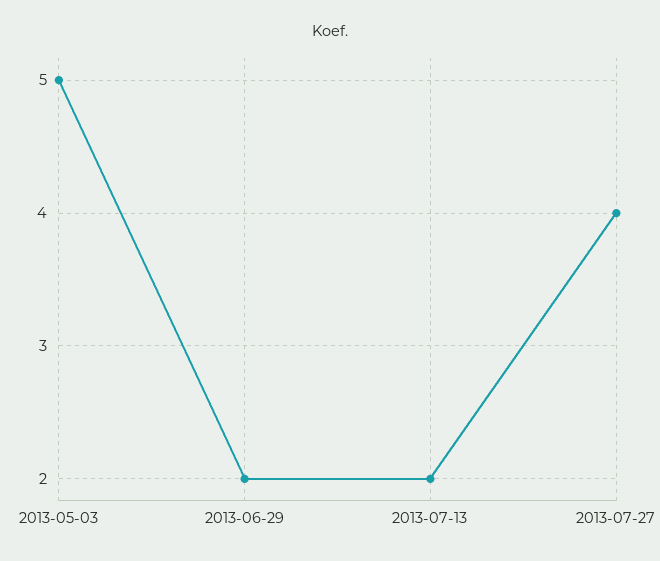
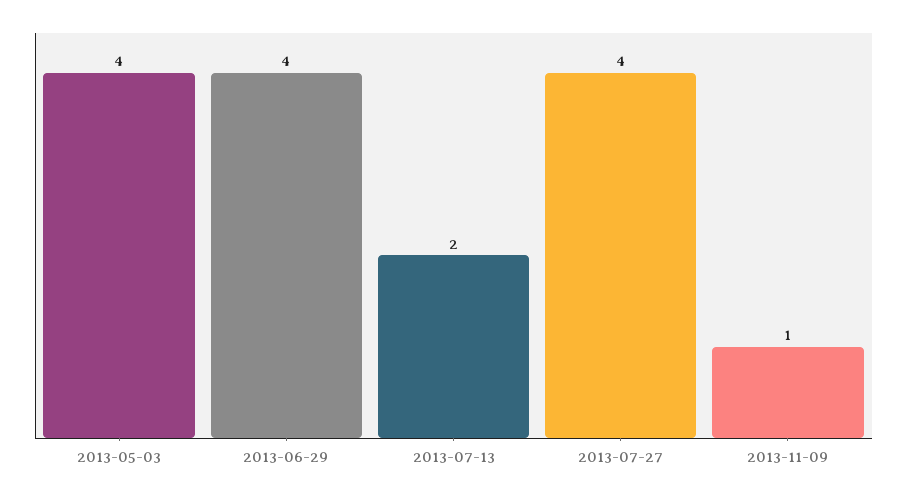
2013-05-03: 5 -> 4
2013-06-29: 2 -> 4
2013-11-09: none -> 1

